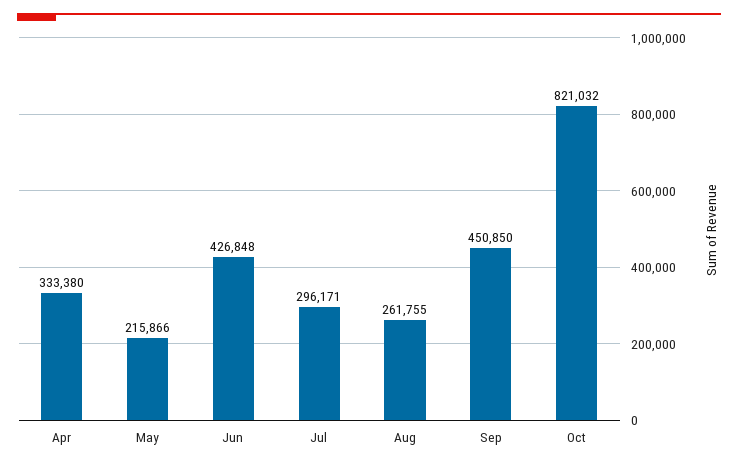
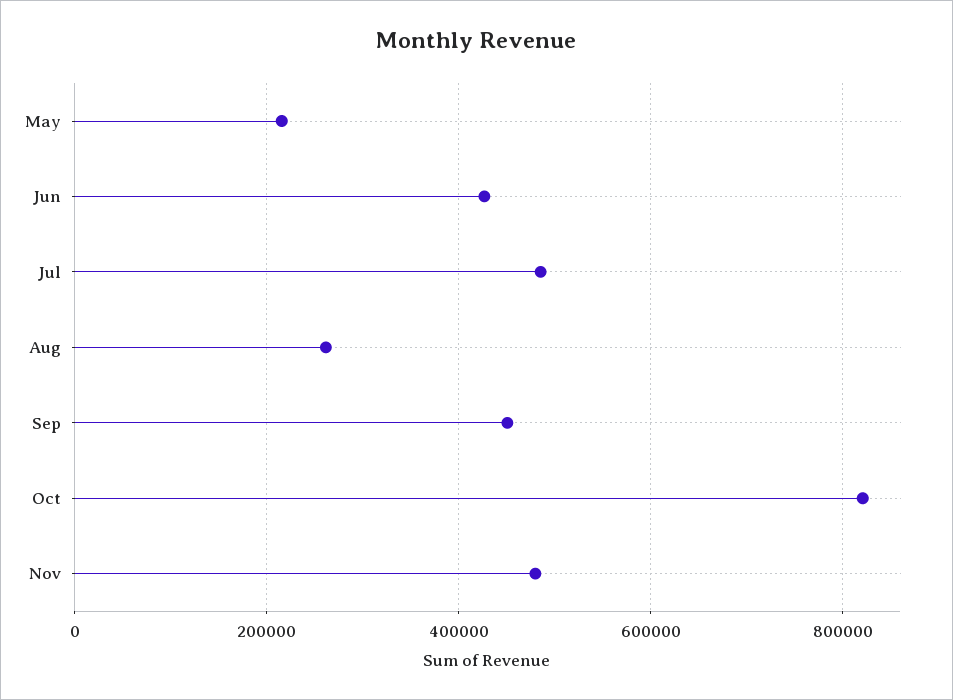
Apr: 333380 -> none
Jul: 296171 -> 480000
Nov: none -> 480000

